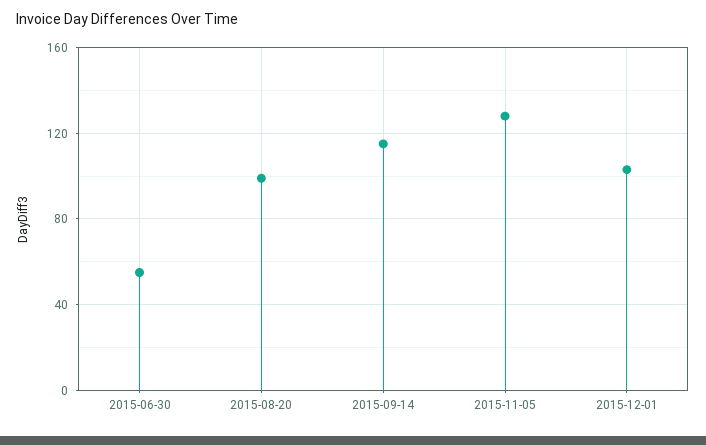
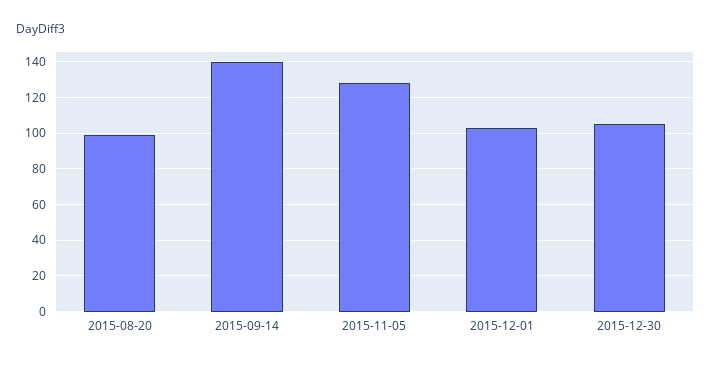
2015-06-30: 55 -> none
2015-09-14: 115 -> 140
2015-12-30: none -> 105

